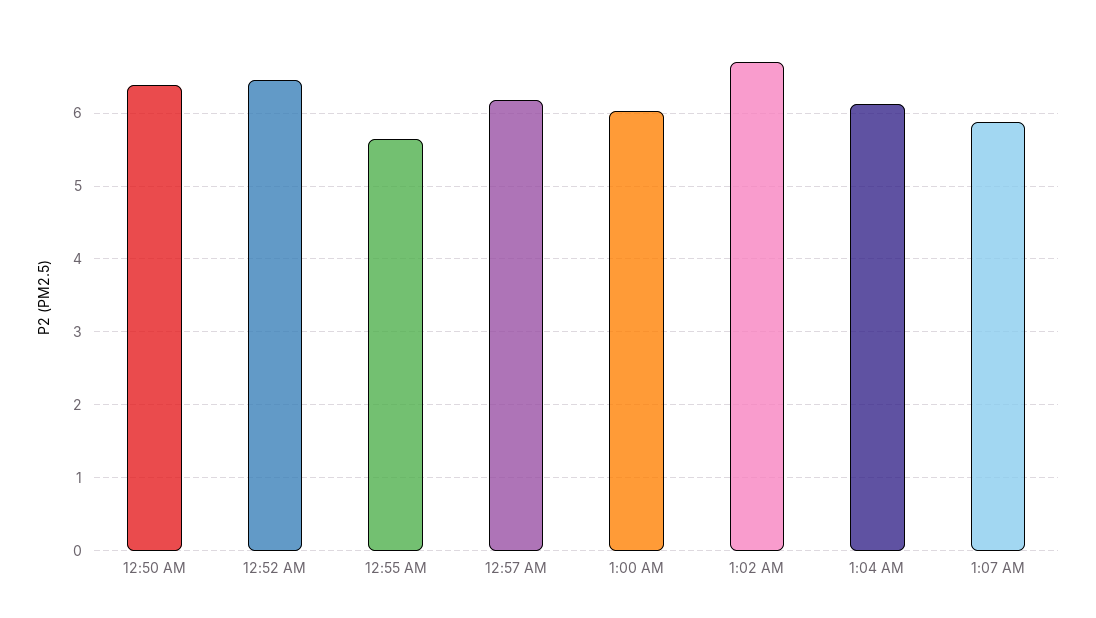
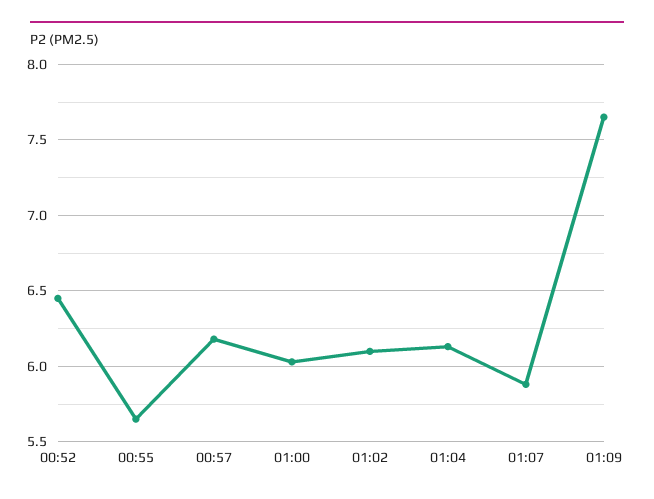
12:50 AM: 6.4 -> none
1:02 AM: 6.7 -> 6.1
01:09: none -> 7.65

